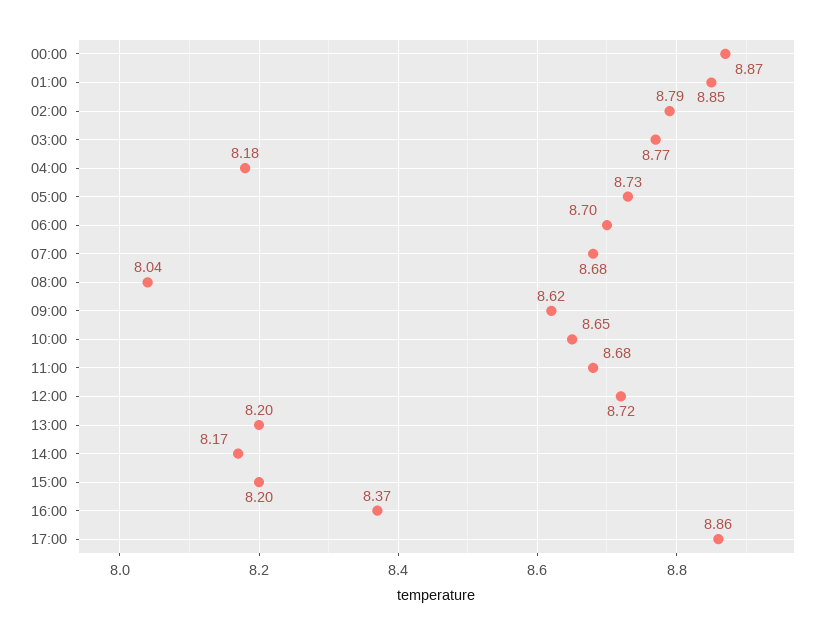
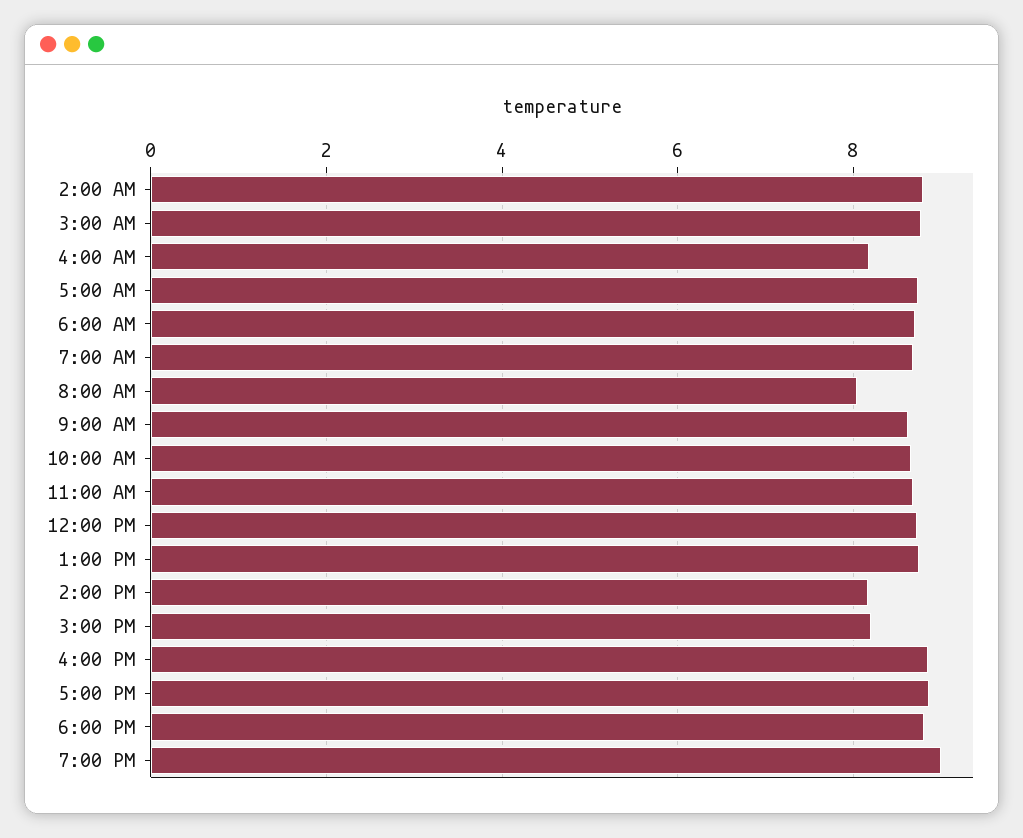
00:00: 8.87 -> none
01:00: 8.85 -> none
13:00: 8.2 -> 8.8
16:00: 8.37 -> 8.8
6:00 PM: none -> 8.8
7:00 PM: none -> 9

